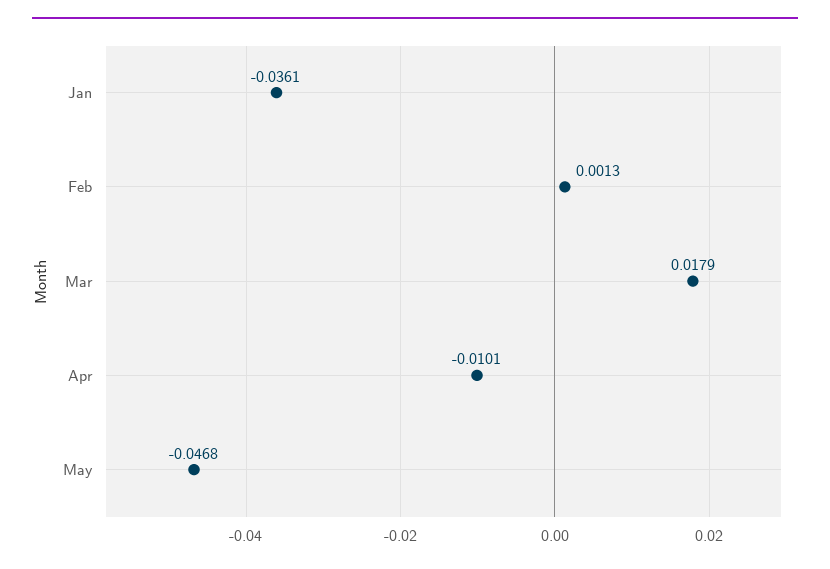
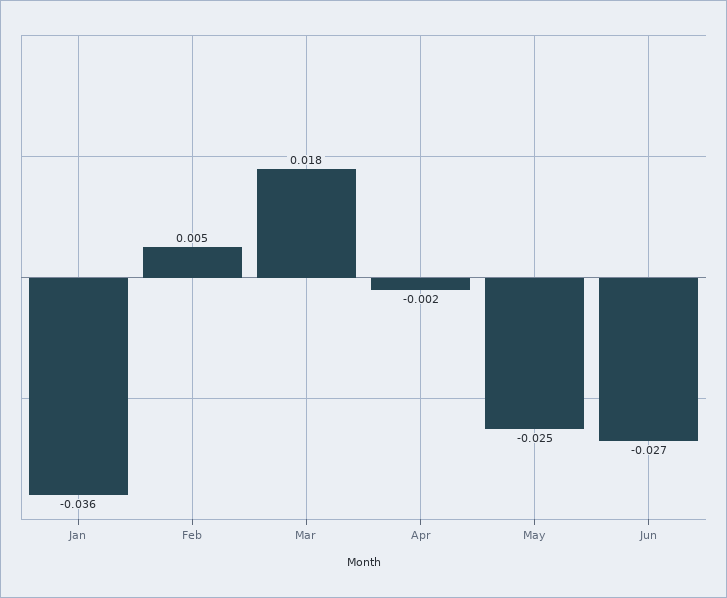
Feb: 0.0013 -> 0.005
Apr: -0.0101 -> -0.002
May: -0.0468 -> -0.025
Jun: none -> -0.027

